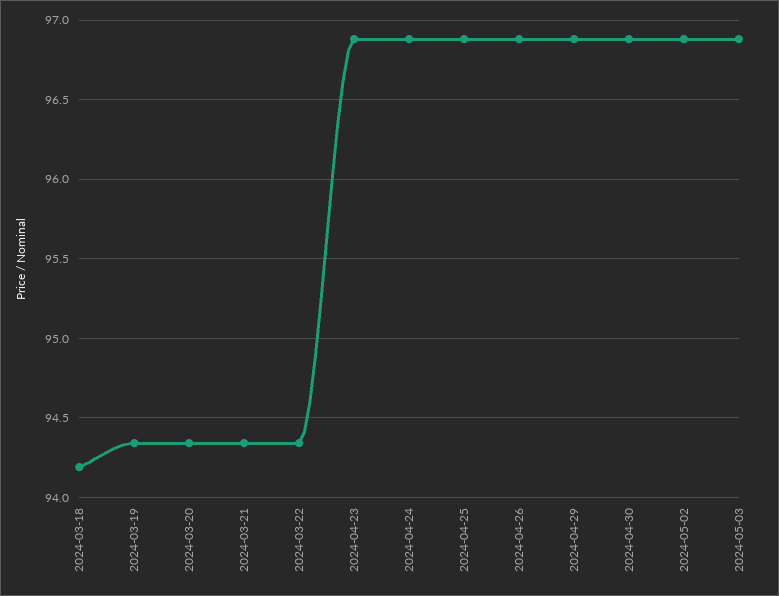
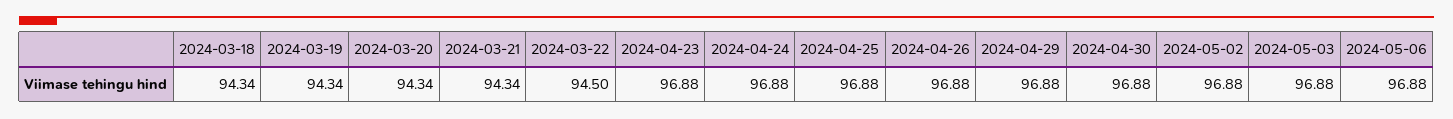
2024-03-18: 94.2 -> 94.34
2024-03-22: 94.35 -> 94.5
2024-05-06: none -> 96.88

